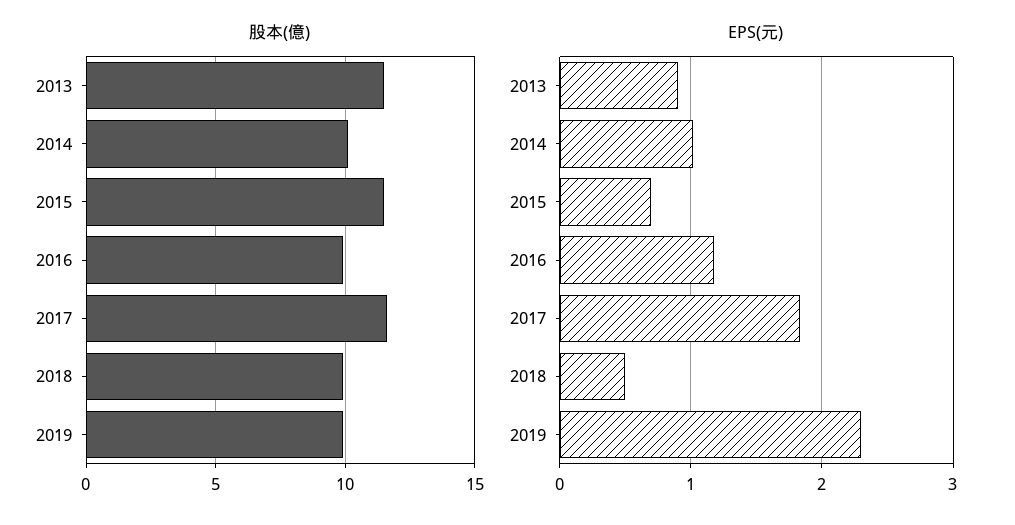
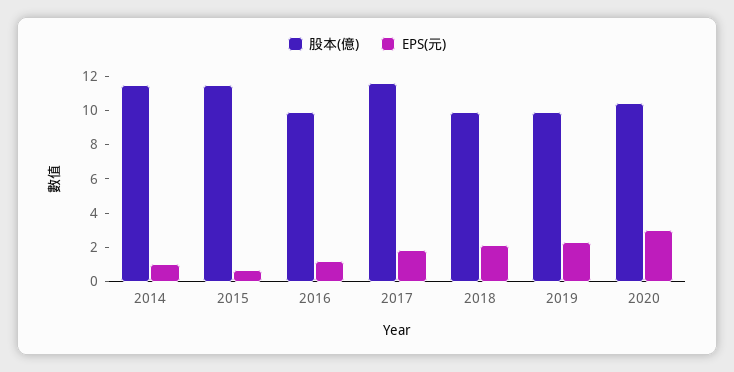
股本(億), 2013: 11.5 -> none
股本(億), 2014: 10 -> 11.5
EPS(元), 2013: 0.9 -> none
EPS(元), 2018: 0.5 -> 2
股本(億), 2020: none -> 10.5
EPS(元), 2020: none -> 3

